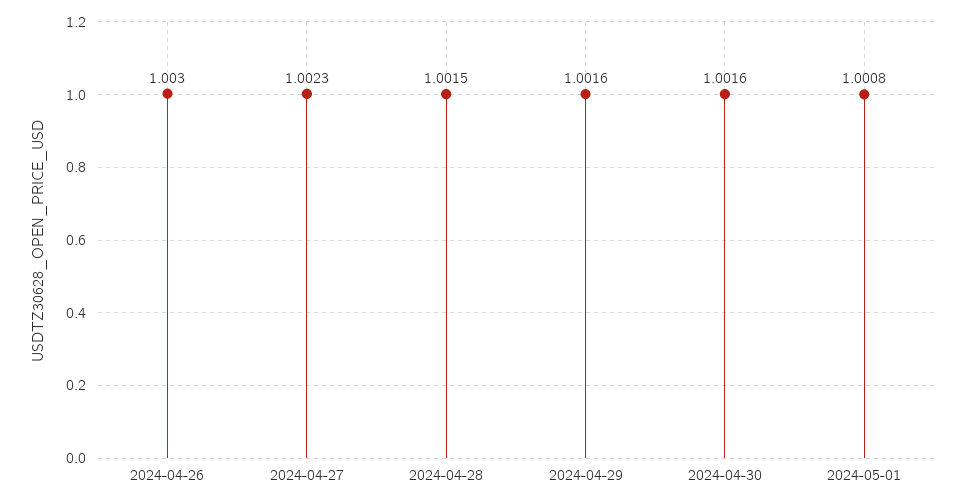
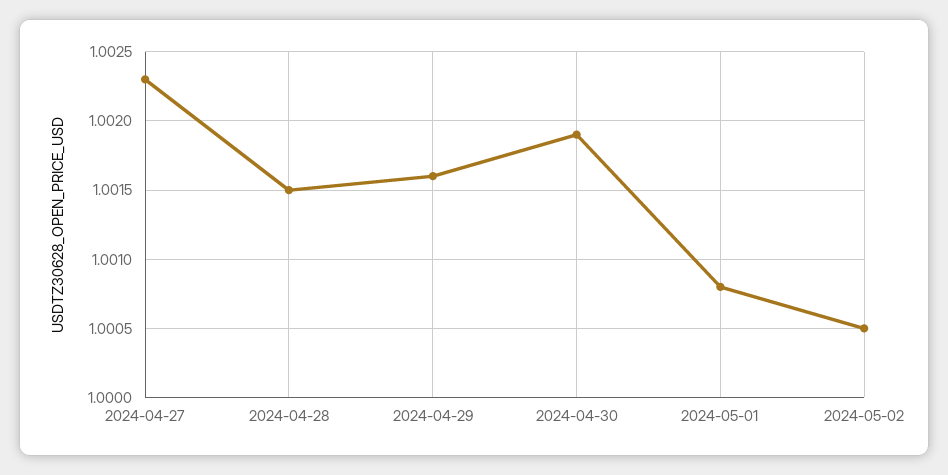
2024-04-26: 1.003 -> none
2024-04-30: 1.0016 -> 1.0019
2024-05-02: none -> 1.0005

